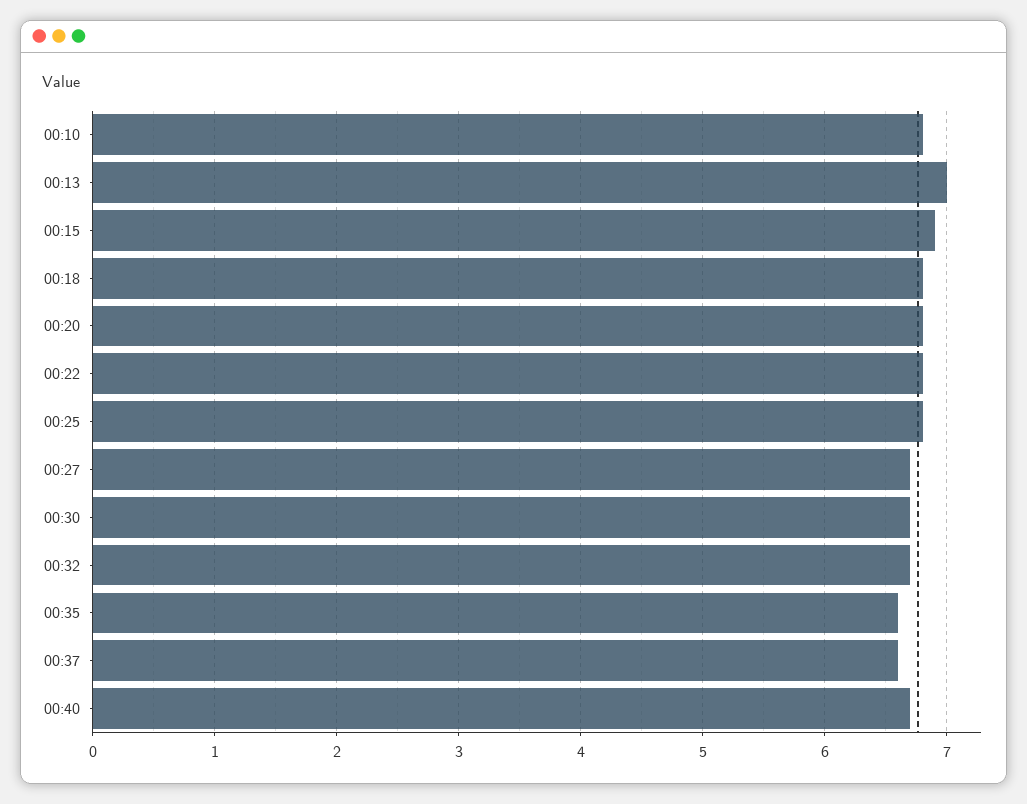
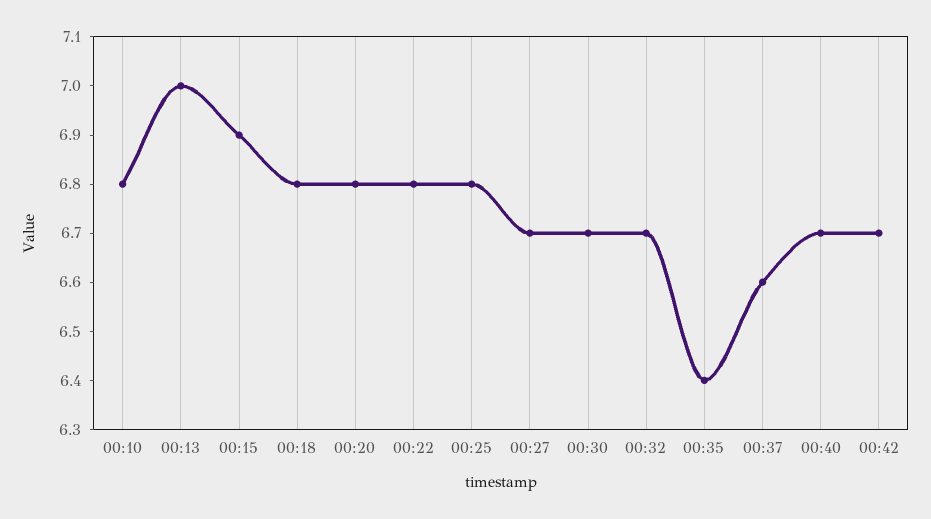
00:35: 6.6 -> 6.4
00:42: none -> 6.7

